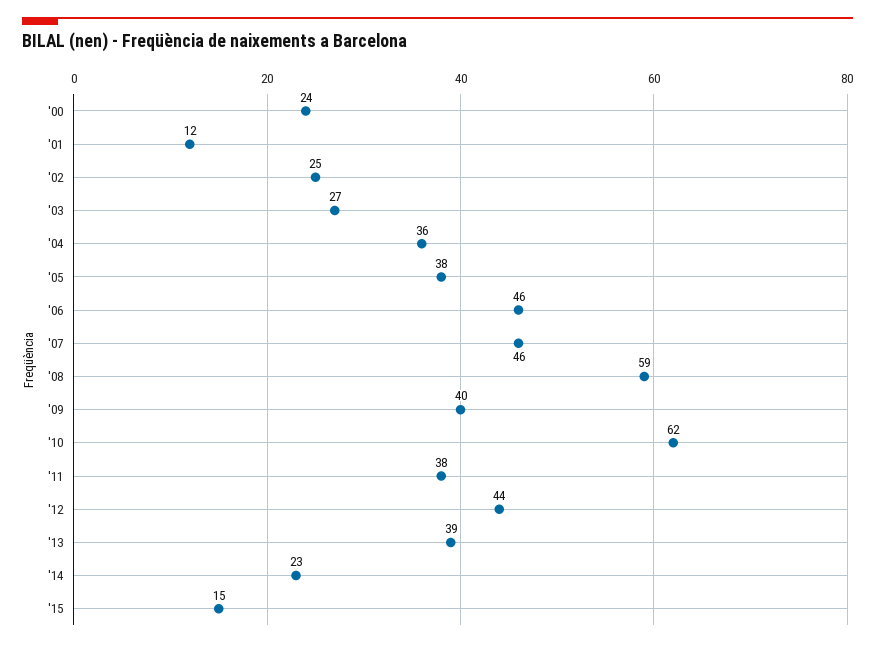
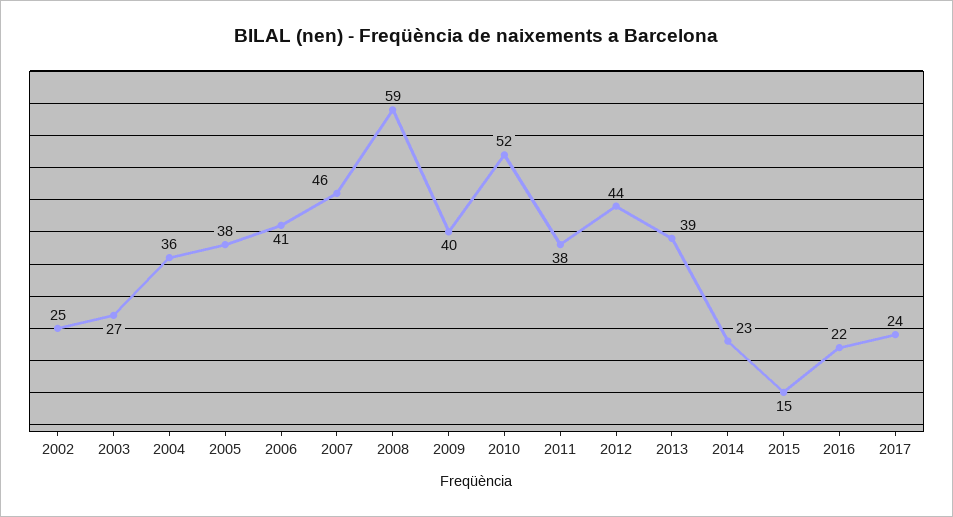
'00: 24 -> none
'01: 12 -> none
'06: 46 -> 41
'10: 62 -> 52
2016: none -> 22
2017: none -> 24

